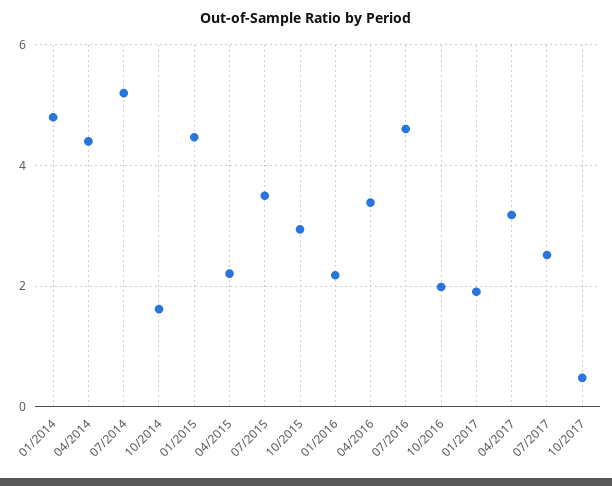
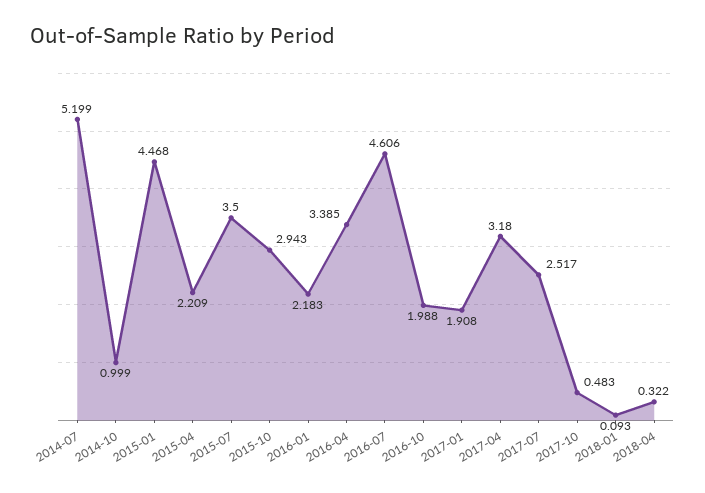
01/2014: 4.8 -> none
04/2014: 4.4 -> none
10/2014: 1.6 -> 0.999
2018-01: none -> 0.093
2018-04: none -> 0.322

